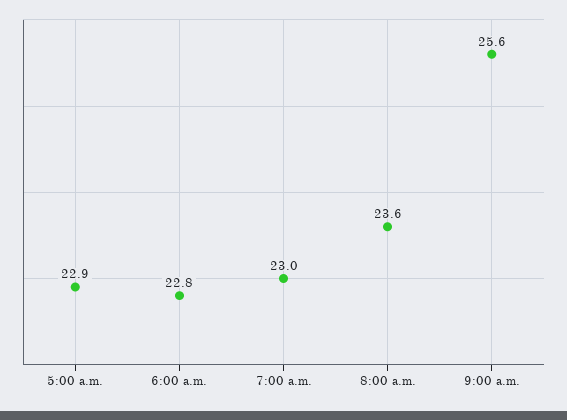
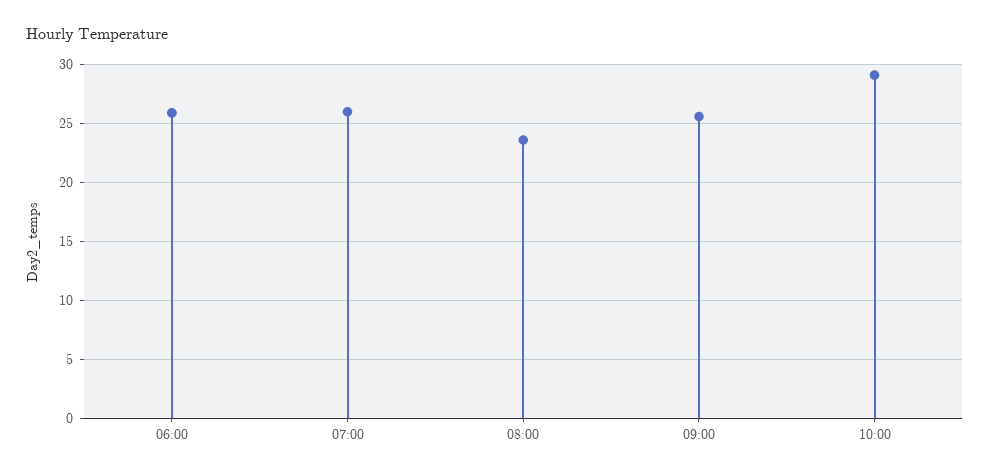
5:00 a.m.: 22.9 -> none
6:00 a.m.: 22.8 -> 26
7:00 a.m.: 23 -> 26
10:00: none -> 29

